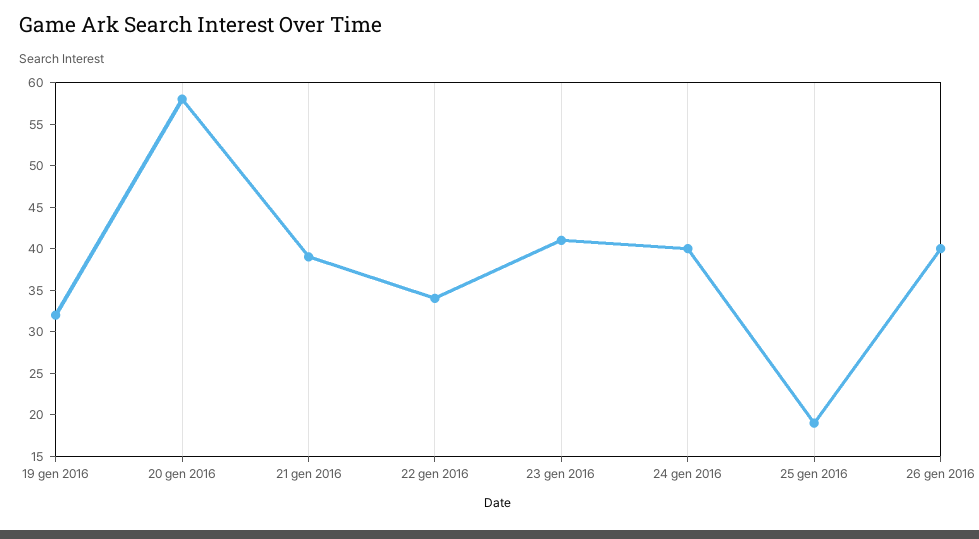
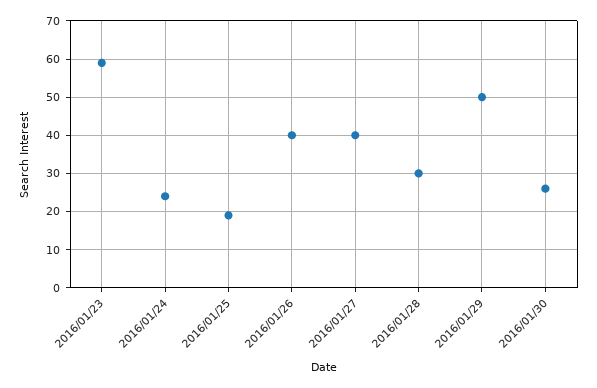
19 gen 2016: 32 -> none
20 gen 2016: 58 -> none
21 gen 2016: 39 -> none
22 gen 2016: 34 -> none
23 gen 2016: 41 -> 60
24 gen 2016: 40 -> 25
2016/01/27: none -> 40
2016/01/28: none -> 30
2016/01/29: none -> 50
2016/01/30: none -> 25

